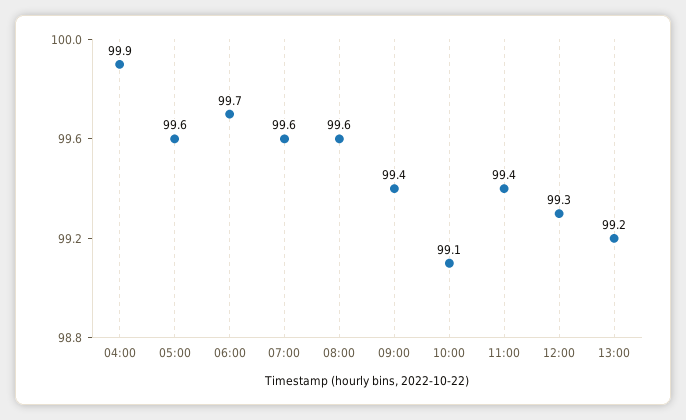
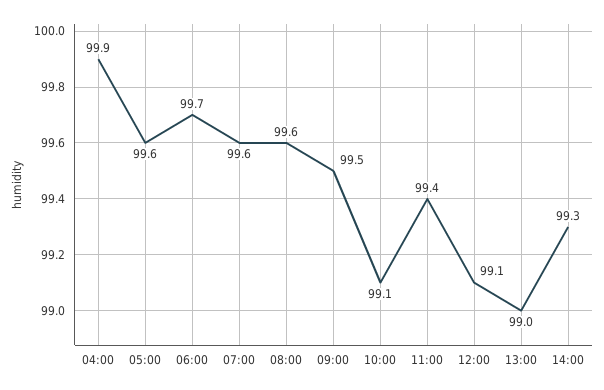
09:00: 99.4 -> 99.5
12:00: 99.3 -> 99.1
13:00: 99.2 -> 99
14:00: none -> 99.3

